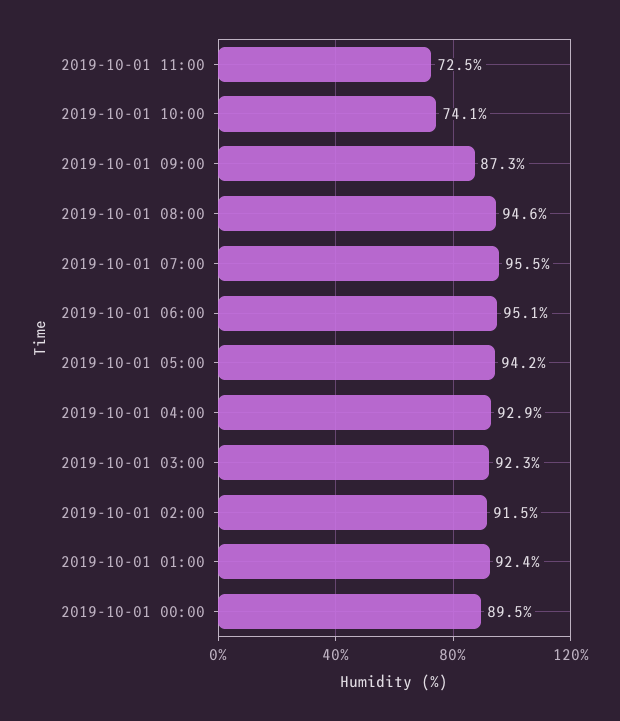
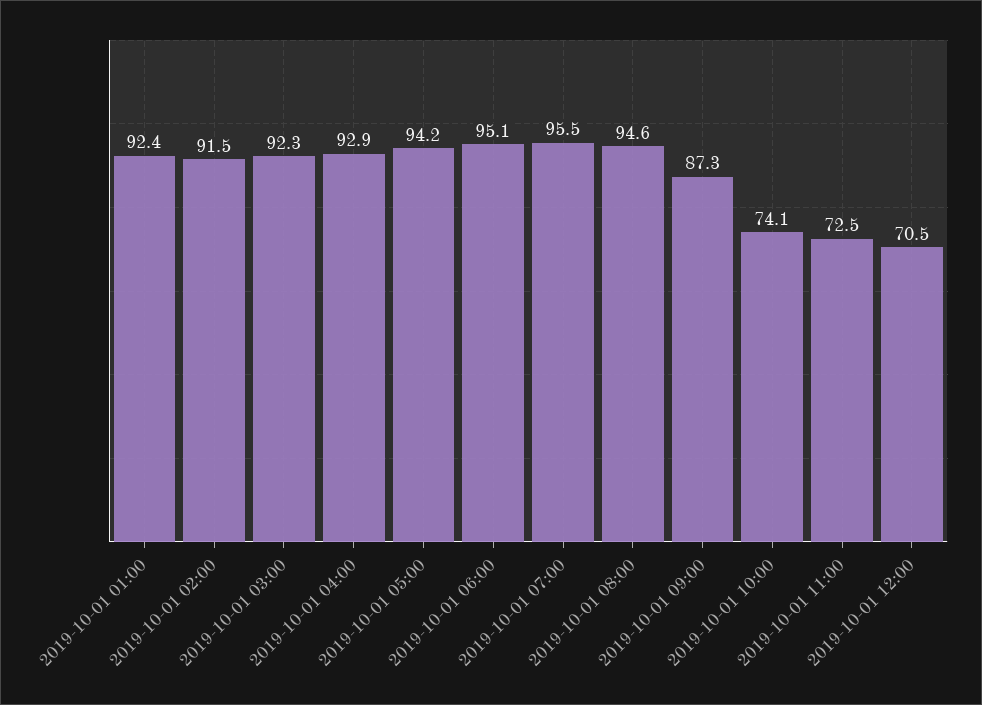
2019-10-01 00:00: 89.5 -> none
2019-10-01 12:00: none -> 70.5

